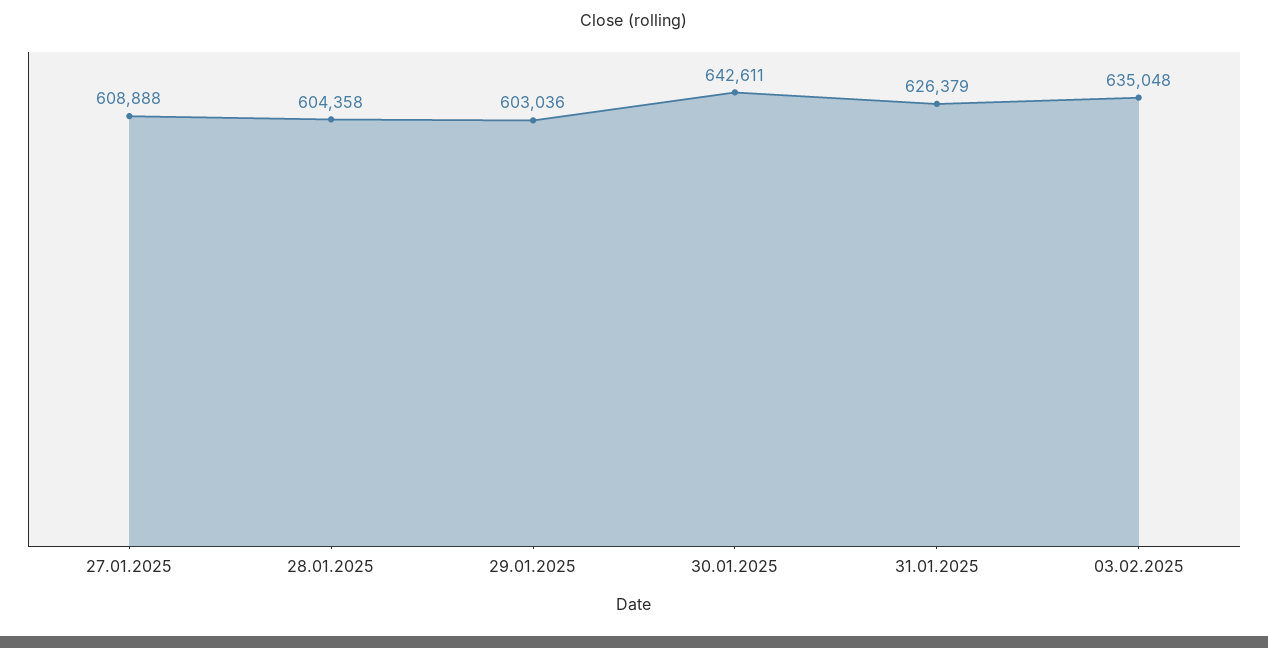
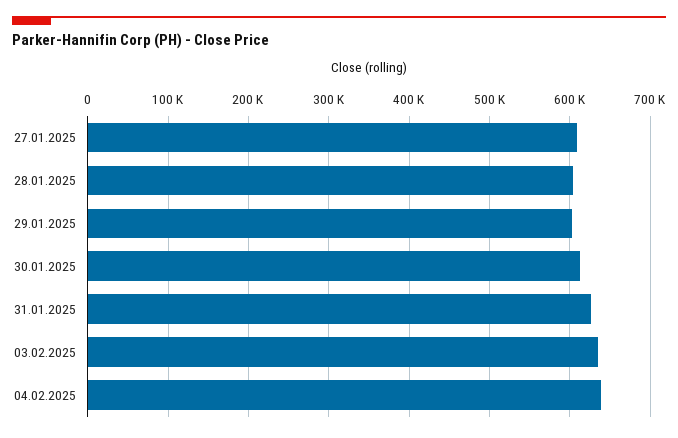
30.01.2025: 642611 -> 610000
04.02.2025: none -> 640000

